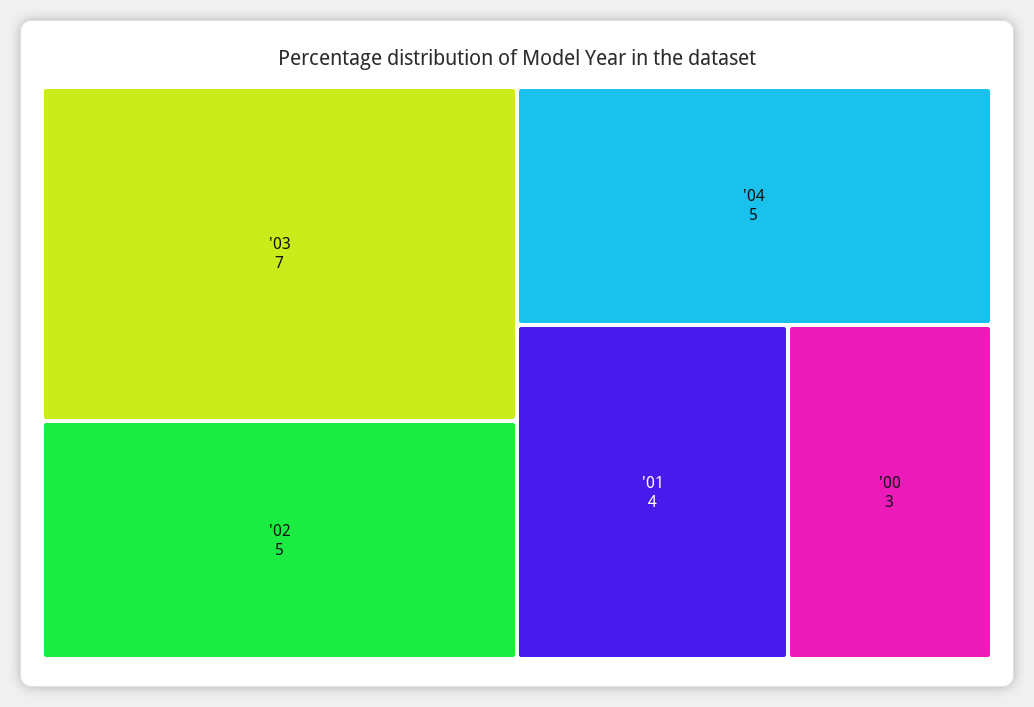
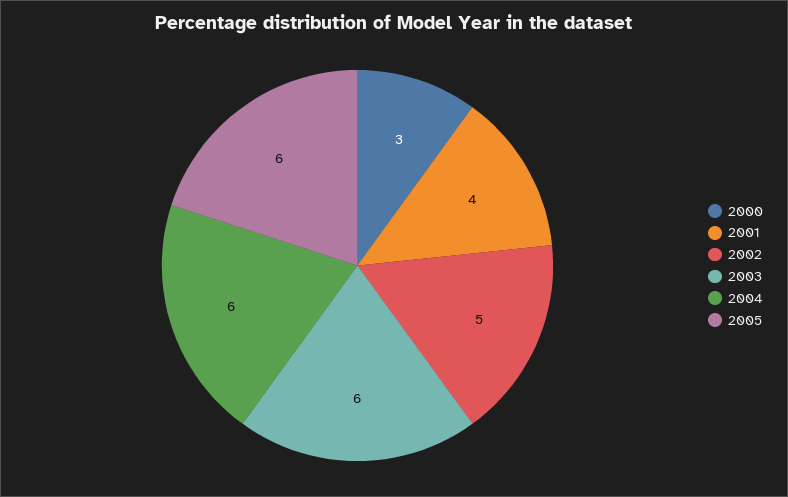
'03: 7 -> 6
'04: 5 -> 6
2005: none -> 6

